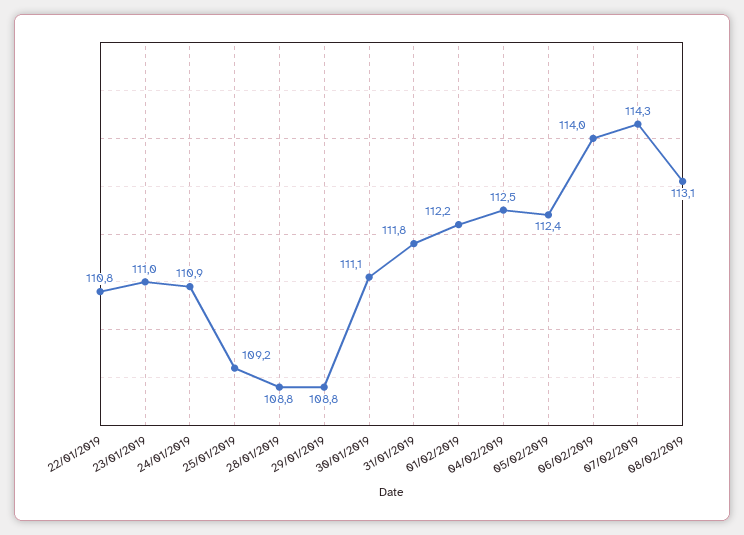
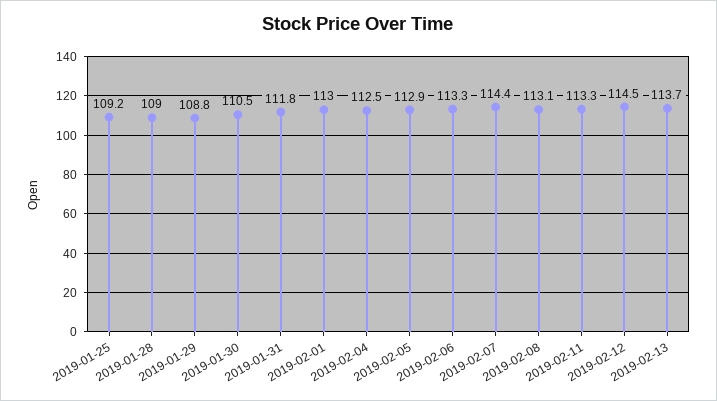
22/01/2019: 110.8 -> none
23/01/2019: 111 -> none
24/01/2019: 110.9 -> none
28/01/2019: 108.8 -> 109
30/01/2019: 111.1 -> 110.5
01/02/2019: 112.2 -> 113
05/02/2019: 112.4 -> 112.9
06/02/2019: 114 -> 113.3
07/02/2019: 114.3 -> 114.4
2019-02-11: none -> 113.3
2019-02-12: none -> 114.5
2019-02-13: none -> 113.7

